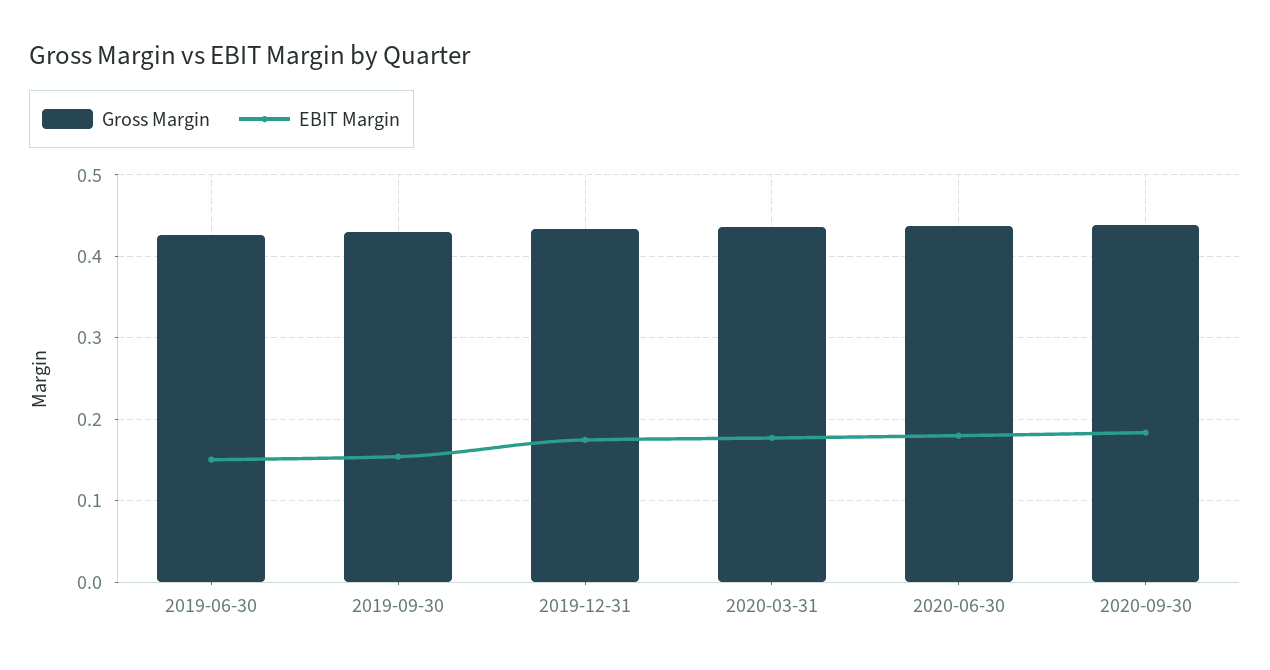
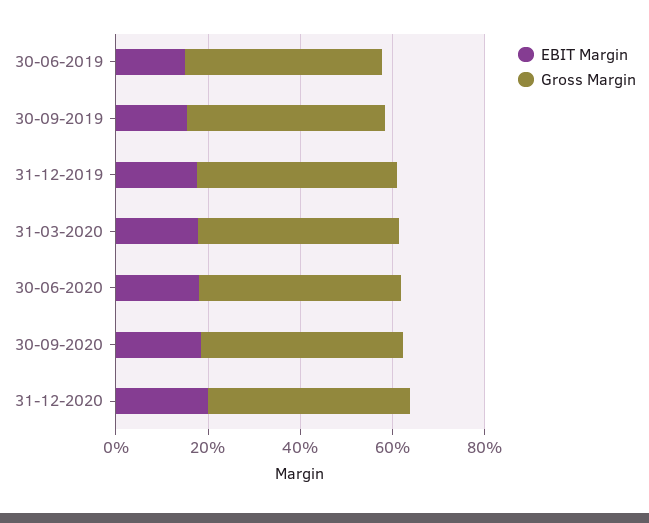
EBIT Margin, 31-12-2020: none -> 0.2
Gross Margin, 31-12-2020: none -> 0.45

